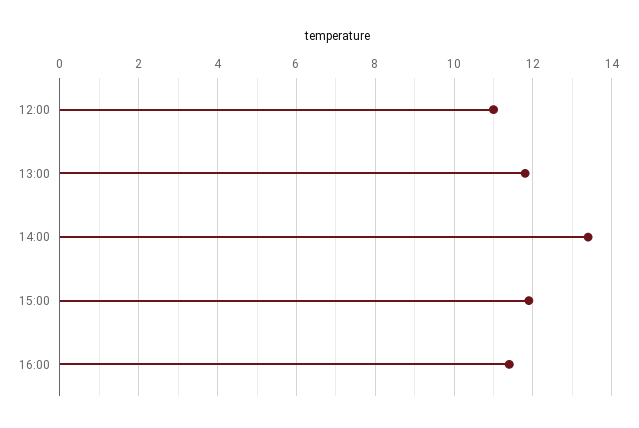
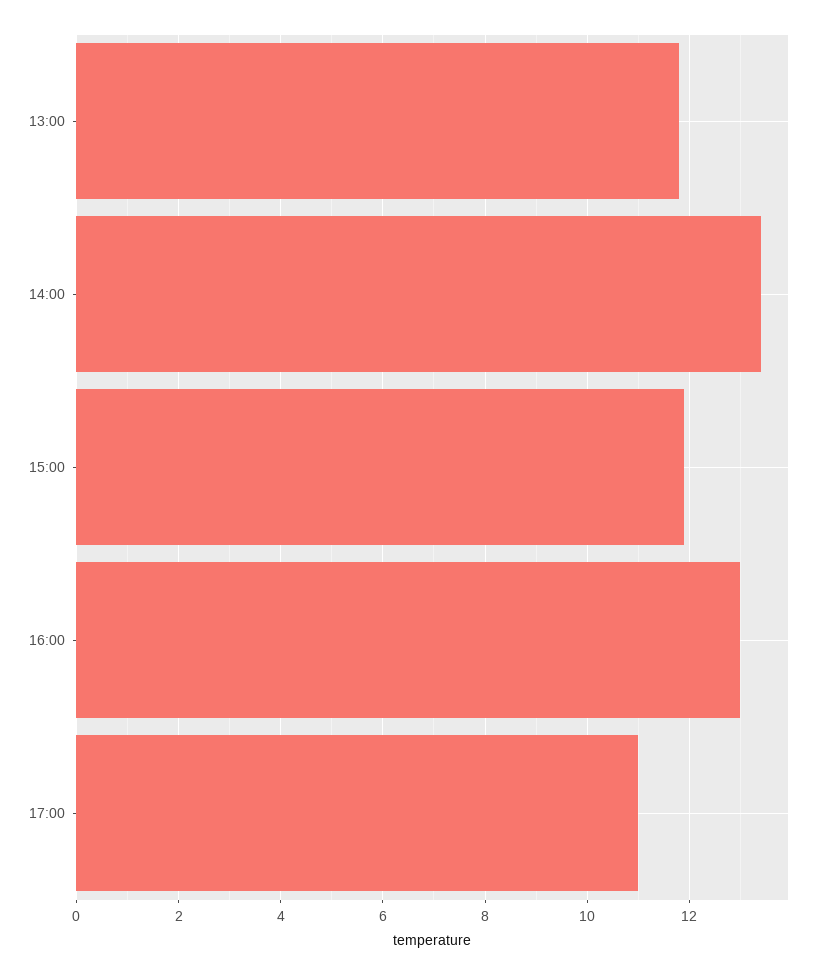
12:00: 11 -> none
16:00: 11.5 -> 13
17:00: none -> 11

